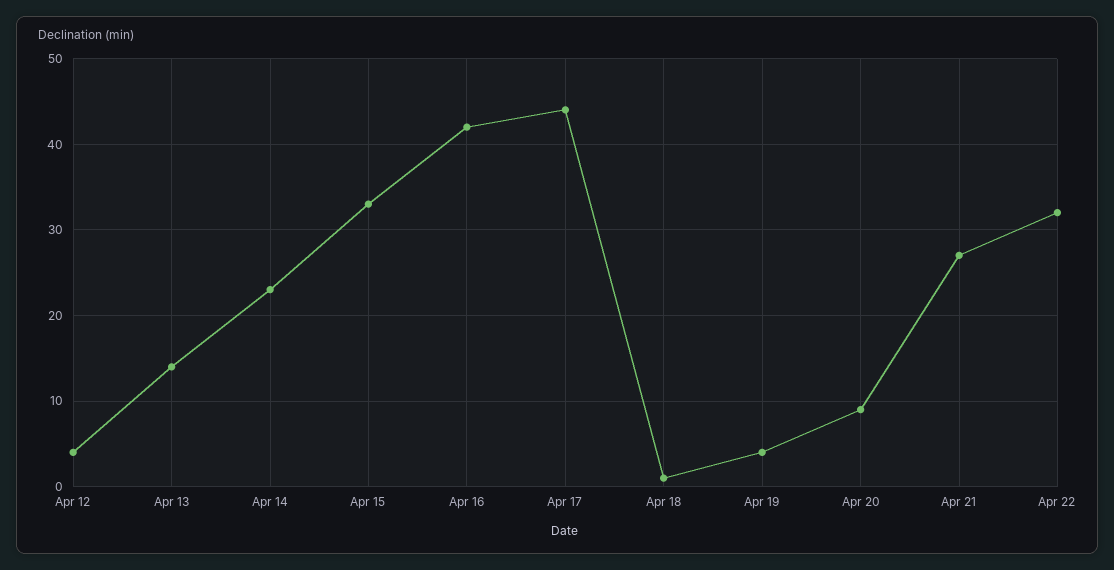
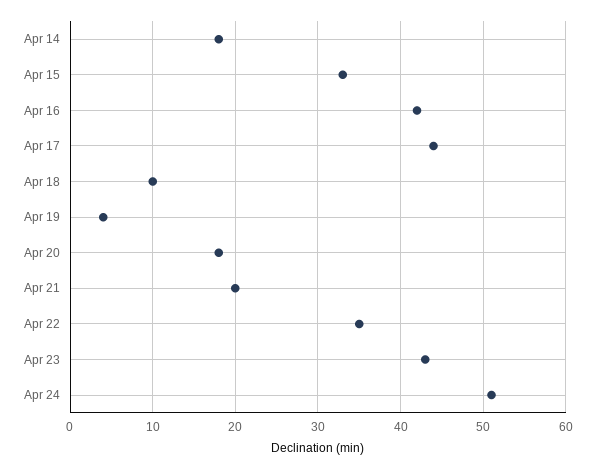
Apr 12: 4 -> none
Apr 13: 14 -> none
Apr 14: 23 -> 18
Apr 18: 1 -> 10
Apr 20: 9 -> 18
Apr 21: 27 -> 20
Apr 22: 32 -> 35
Apr 23: none -> 43
Apr 24: none -> 51

